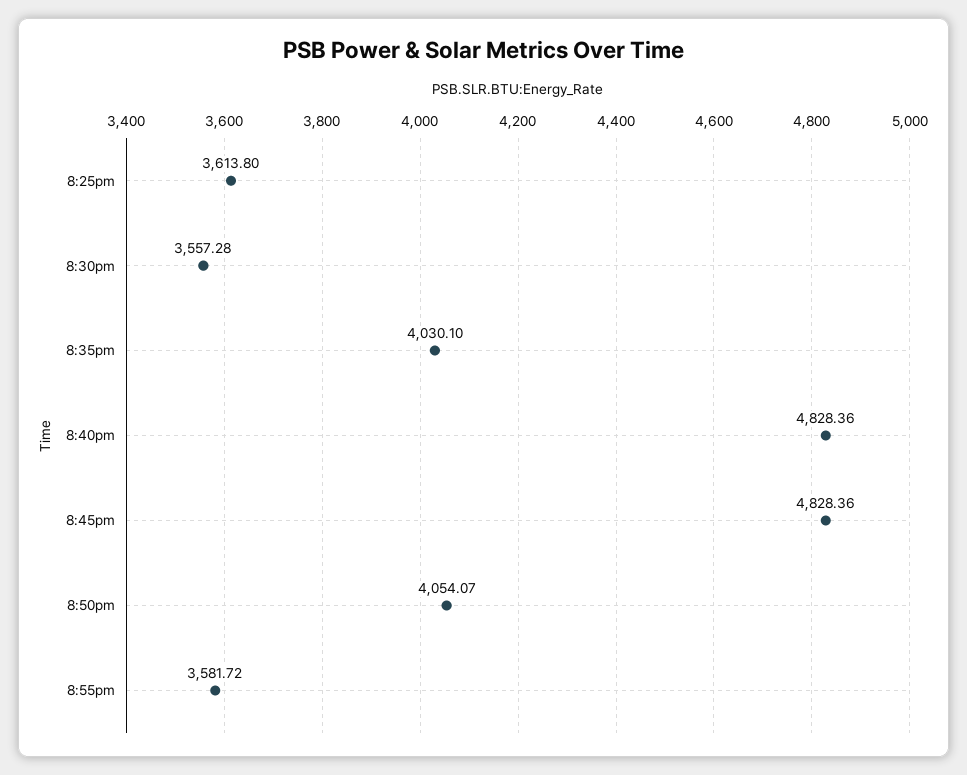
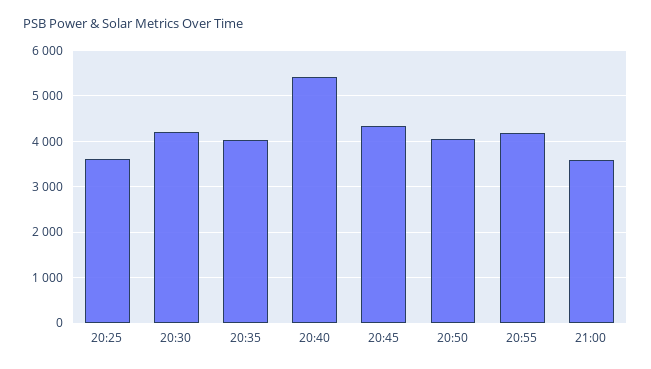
8:30pm: 3557.28 -> 4200
8:40pm: 4828.36 -> 5400
8:45pm: 4828.36 -> 4400
8:55pm: 3581.72 -> 4200
21:00: none -> 3600

